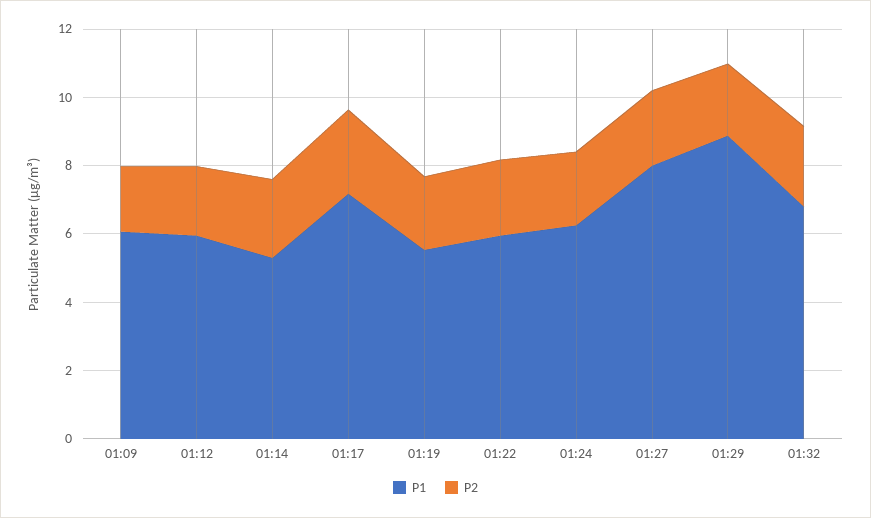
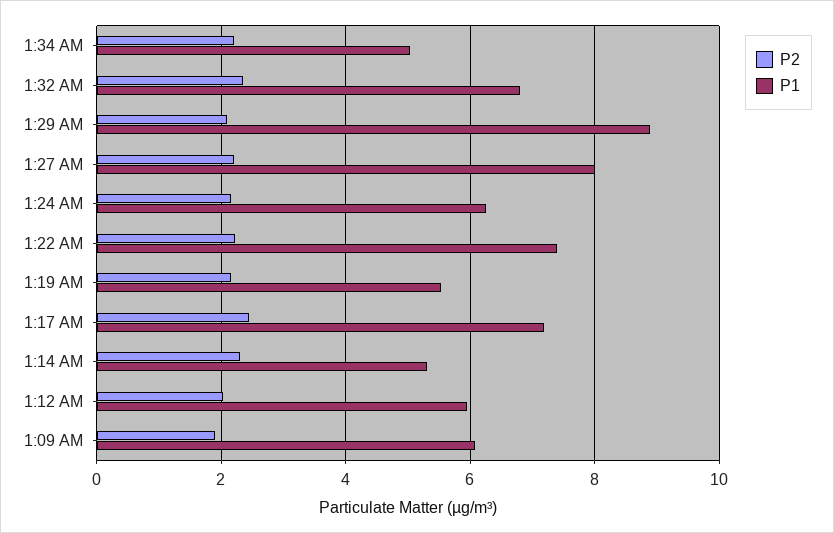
P1, 01:22: 6 -> 7.4
P2, 1:34 AM: none -> 2.2
P1, 1:34 AM: none -> 5

